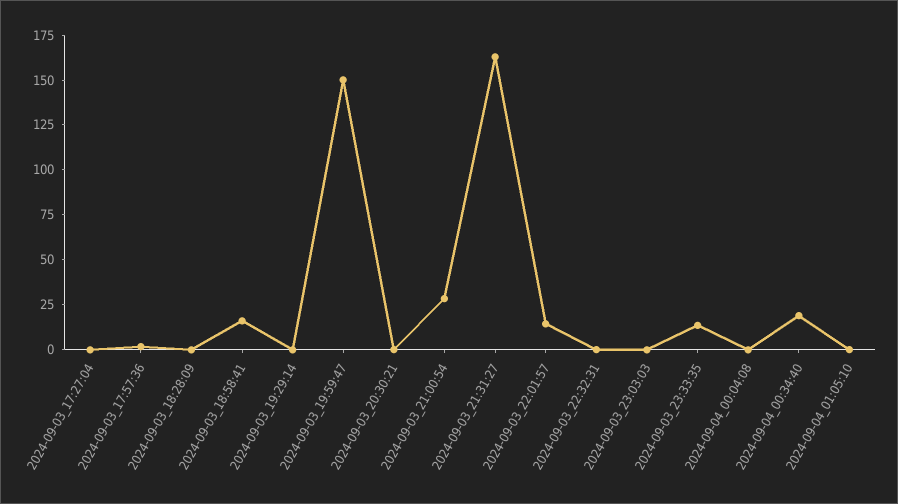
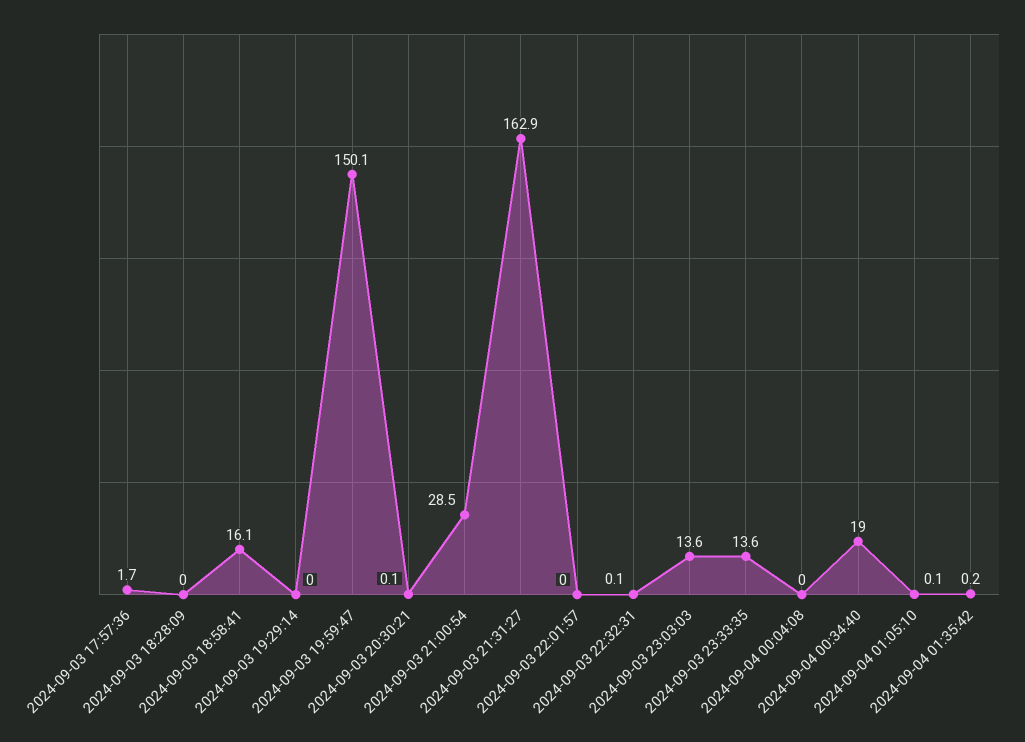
2024-09-03_17:27:04: 0 -> none
2024-09-03_22:01:57: 15 -> 0
2024-09-03_23:03:03: 0 -> 13.6
2024-09-04 01:35:42: none -> 0.2

